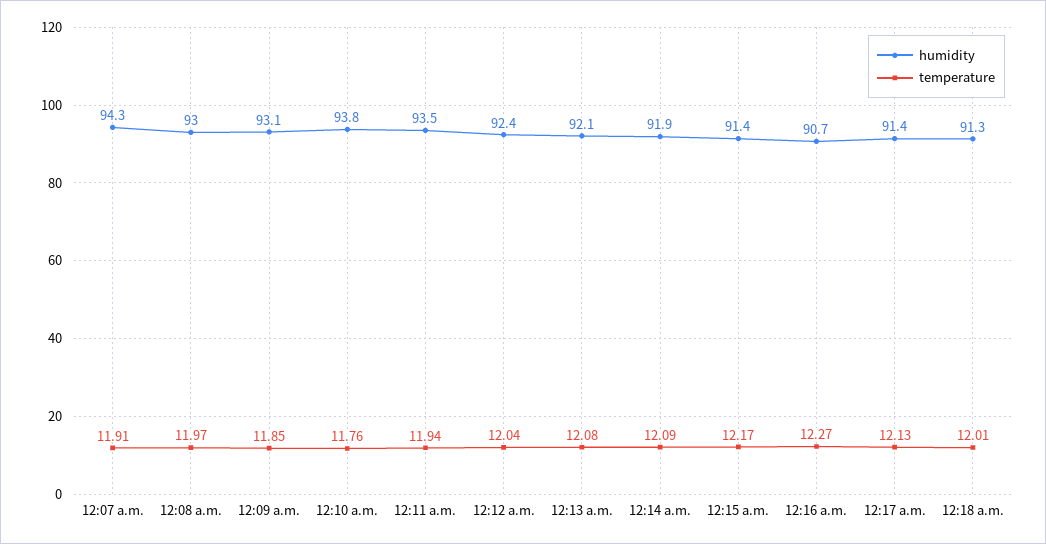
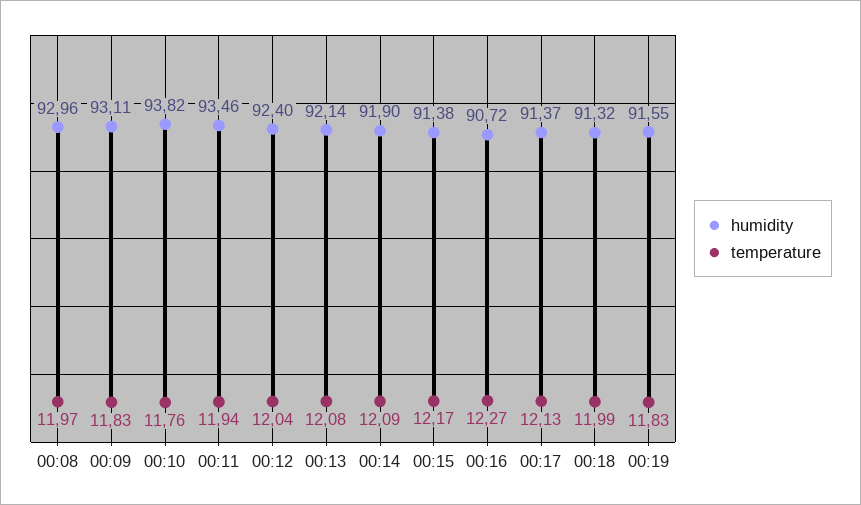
humidity, 12:07 a.m.: 94.3 -> none
temperature, 12:07 a.m.: 11.91 -> none
temperature, 12:09 a.m.: 11.85 -> 11.83
temperature, 12:18 a.m.: 12.01 -> 11.99
humidity, 00:19: none -> 91.55
temperature, 00:19: none -> 11.83

